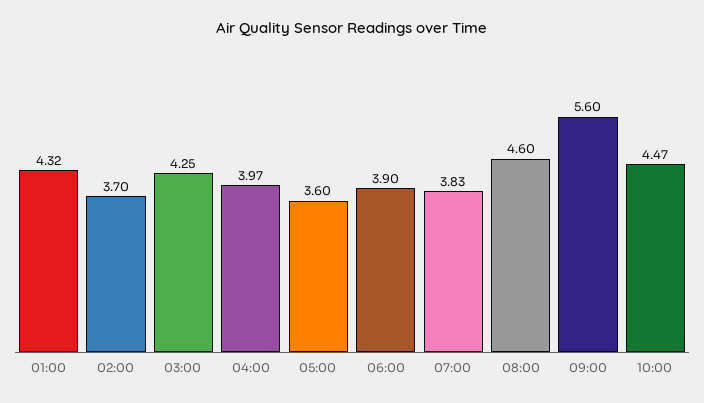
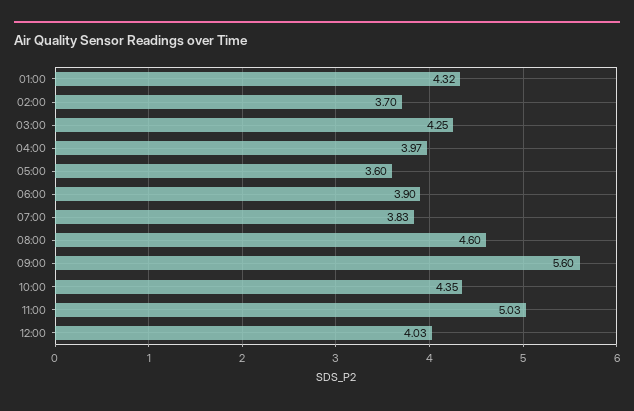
10:00: 4.47 -> 4.35
11:00: none -> 5.03
12:00: none -> 4.03

